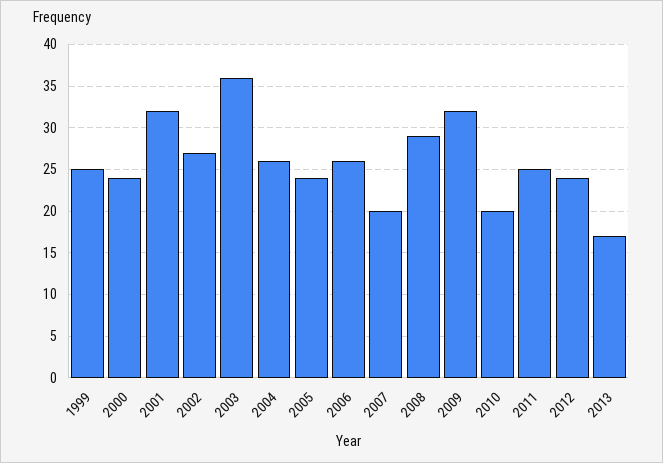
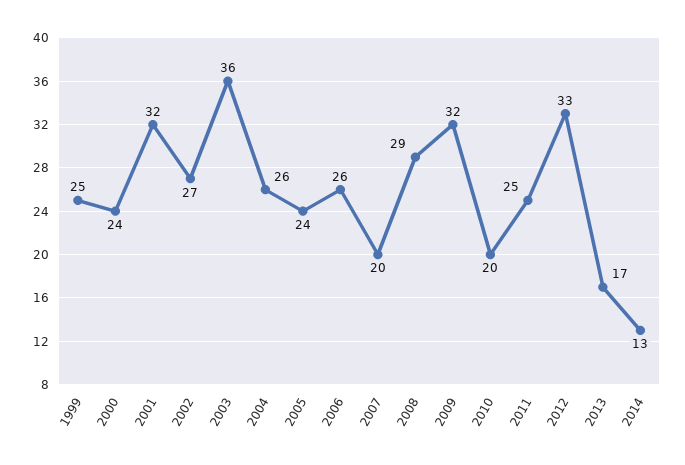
2012: 24 -> 33
2014: none -> 13

